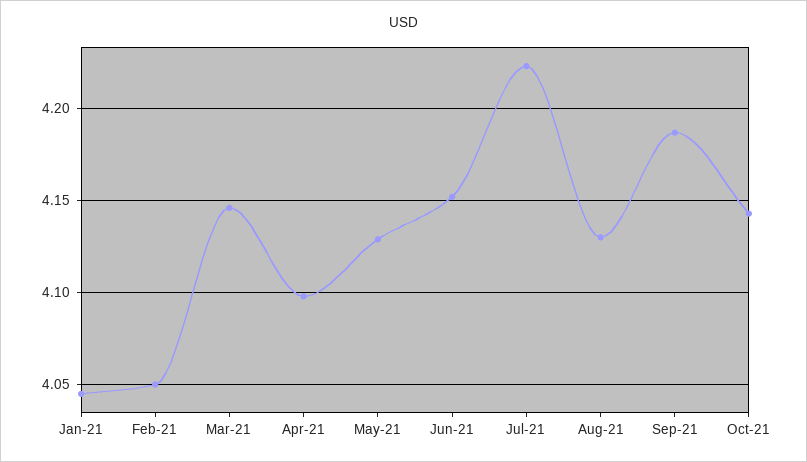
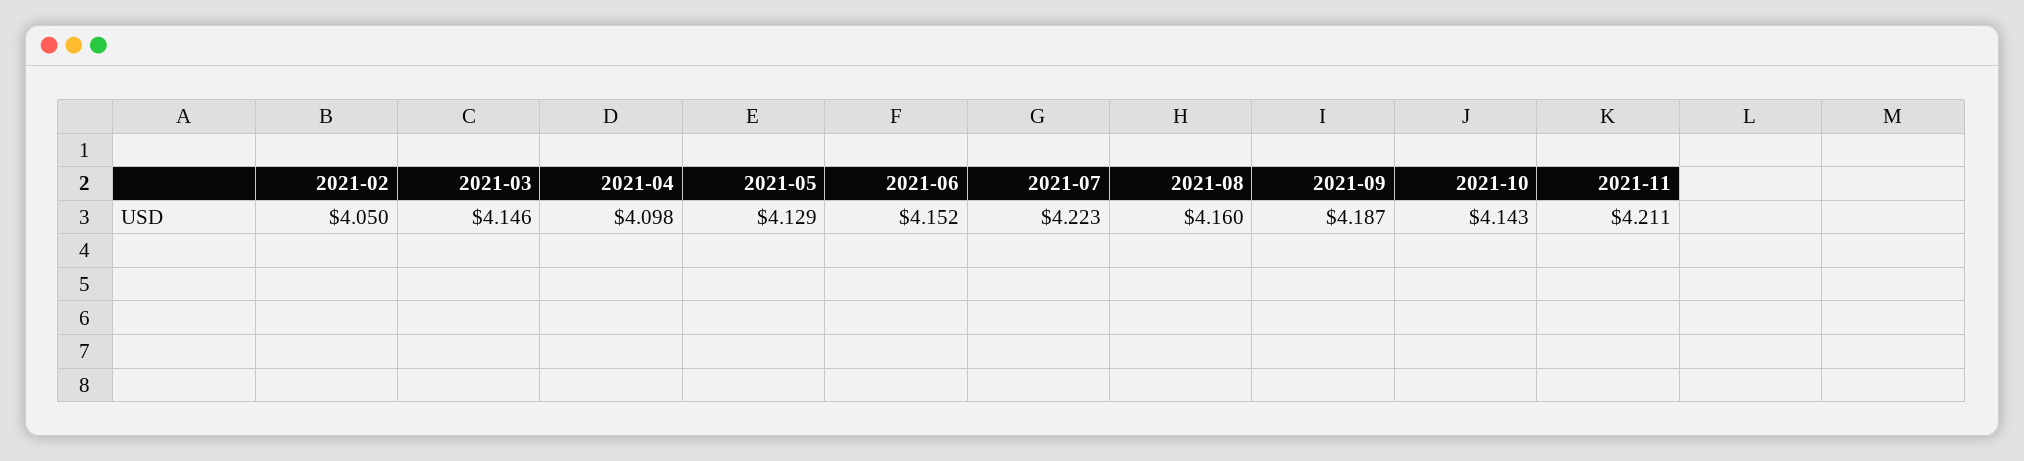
Jan-21: 4.045 -> none
Aug-21: 4.13 -> 4.16
2021-11: none -> 4.211

